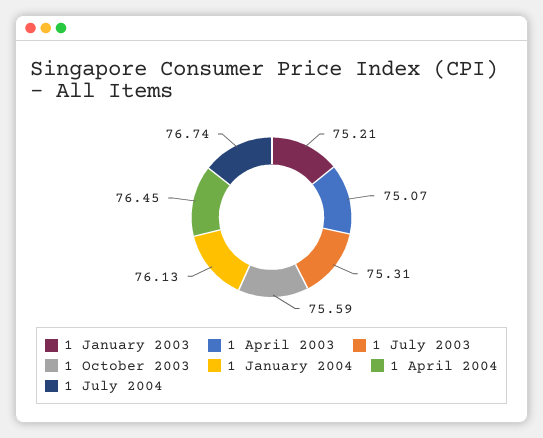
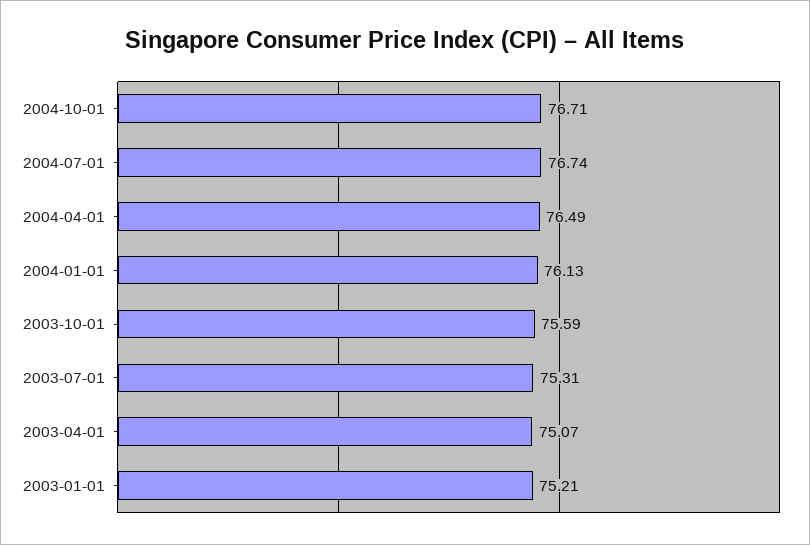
1 April 2004: 76.45 -> 76.49
2004-10-01: none -> 76.71

